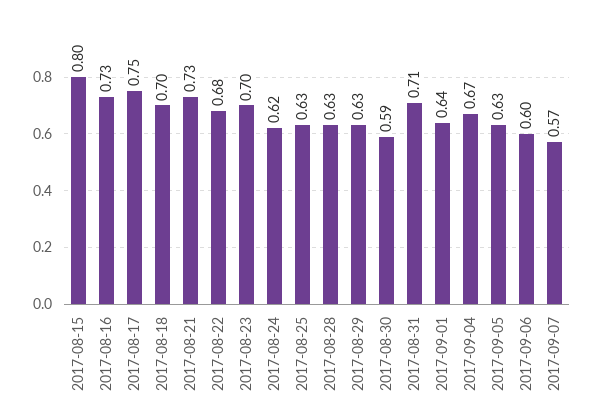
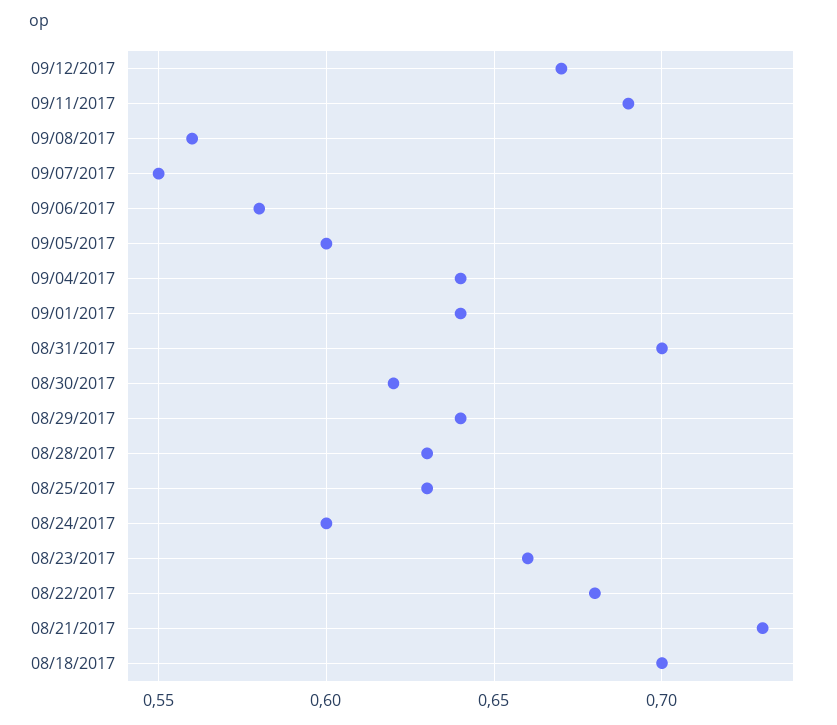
2017-08-15: 0.8 -> none
2017-08-16: 0.73 -> none
2017-08-17: 0.75 -> none
2017-08-23: 0.7 -> 0.66
2017-08-24: 0.62 -> 0.6
2017-08-29: 0.63 -> 0.64
2017-08-30: 0.59 -> 0.62
2017-08-31: 0.71 -> 0.7
2017-09-04: 0.67 -> 0.64
2017-09-05: 0.63 -> 0.6
2017-09-06: 0.6 -> 0.58
2017-09-07: 0.57 -> 0.55
09/12/2017: none -> 0.67
09/11/2017: none -> 0.69
09/08/2017: none -> 0.56

